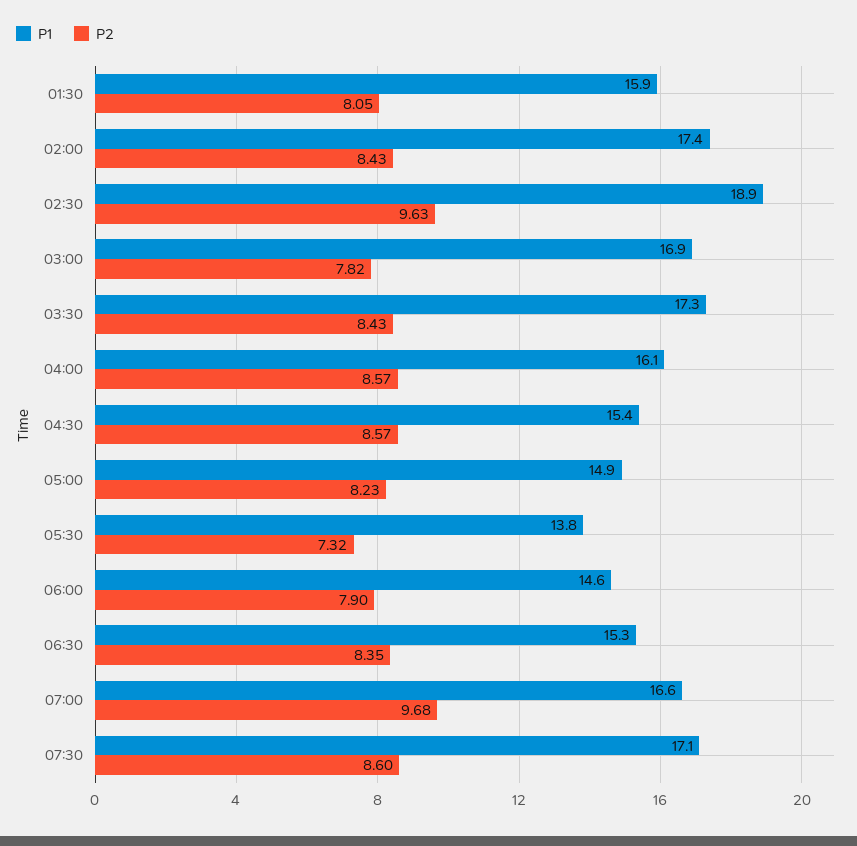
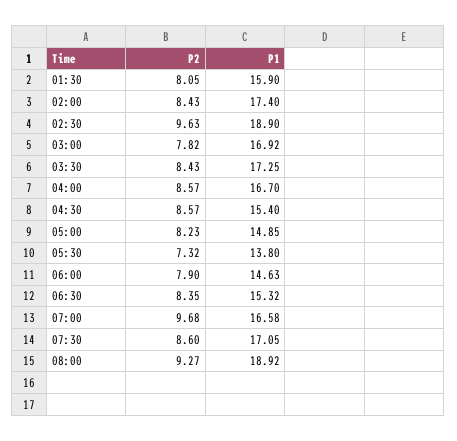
P1, 04:00: 16.1 -> 16.7
P2, 08:00: none -> 9.27
P1, 08:00: none -> 18.92

